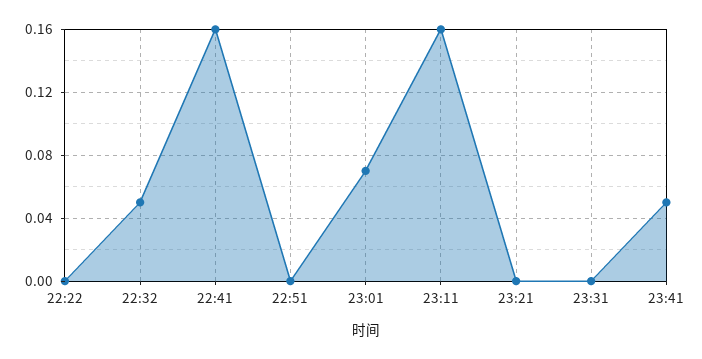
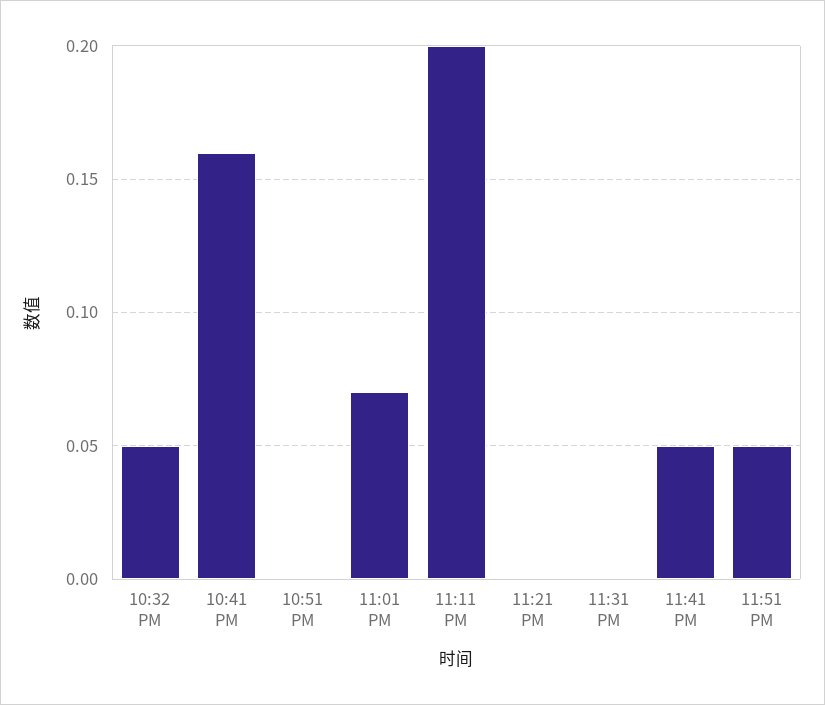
22:22: 0 -> none
23:11: 0.16 -> 0.2
11:51 PM: none -> 0.05

